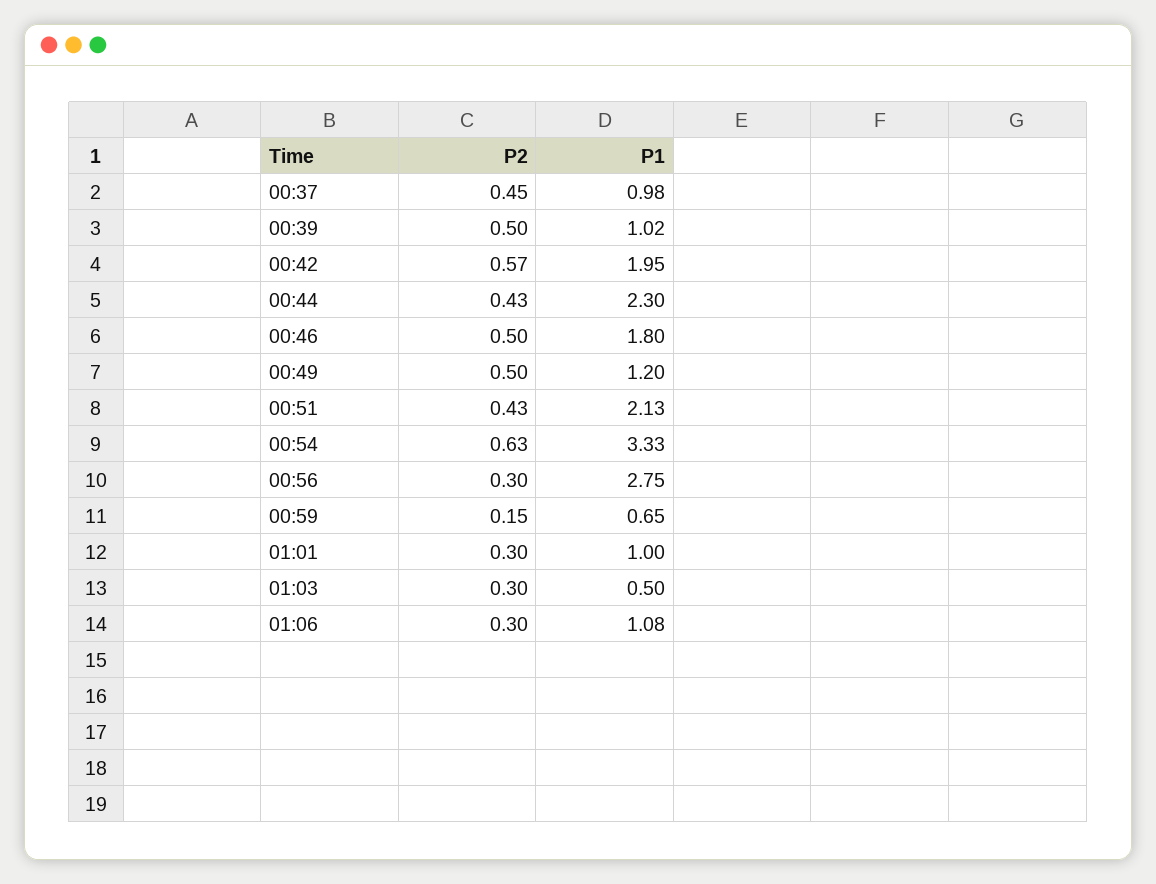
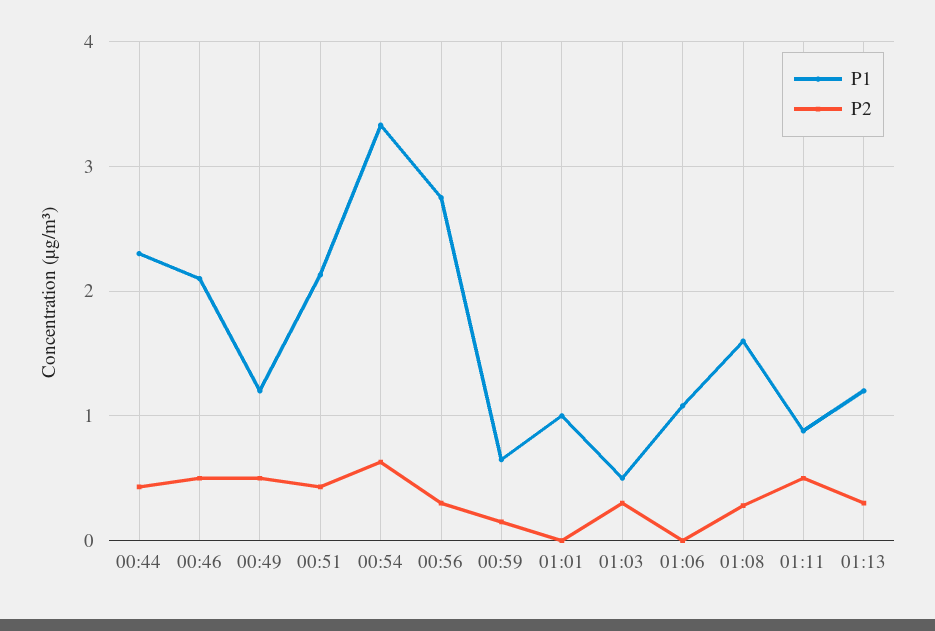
P2, 00:37: 0.45 -> none
P1, 00:37: 0.98 -> none
P2, 00:39: 0.5 -> none
P1, 00:39: 1.02 -> none
P2, 00:42: 0.57 -> none
P1, 00:42: 1.95 -> none
P1, 00:46: 1.8 -> 2.1
P2, 01:01: 0.3 -> 0
P2, 01:06: 0.3 -> 0
P1, 01:08: none -> 1.6
P2, 01:08: none -> 0.3
P1, 01:11: none -> 0.9
P2, 01:11: none -> 0.5
P1, 01:13: none -> 1.2
P2, 01:13: none -> 0.3

